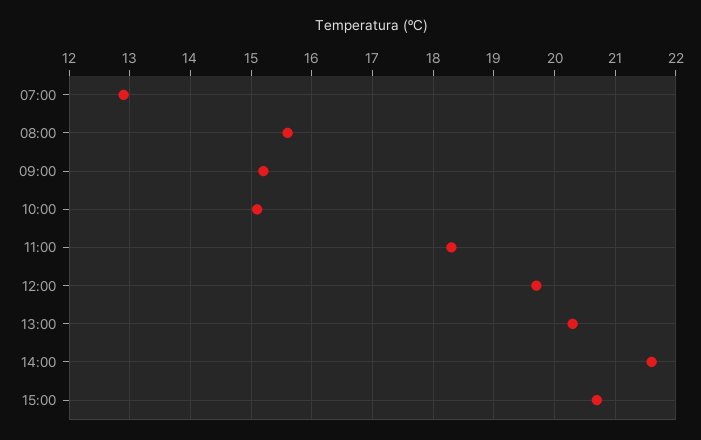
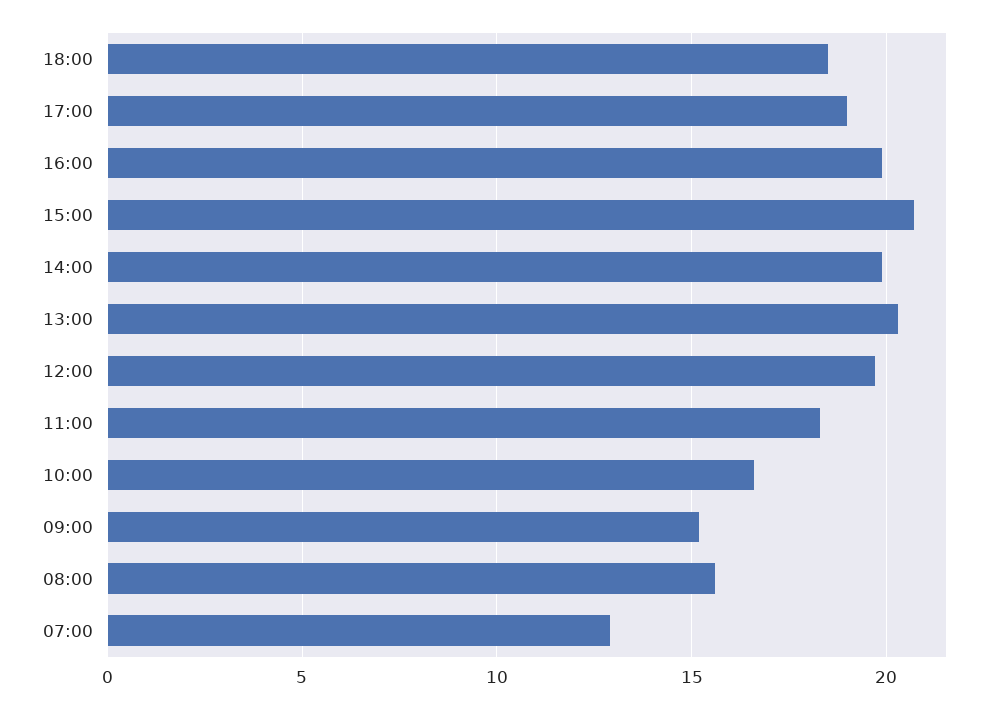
10:00: 15.1 -> 16.5
14:00: 21.6 -> 20
18:00: none -> 18.5
17:00: none -> 19
16:00: none -> 20

